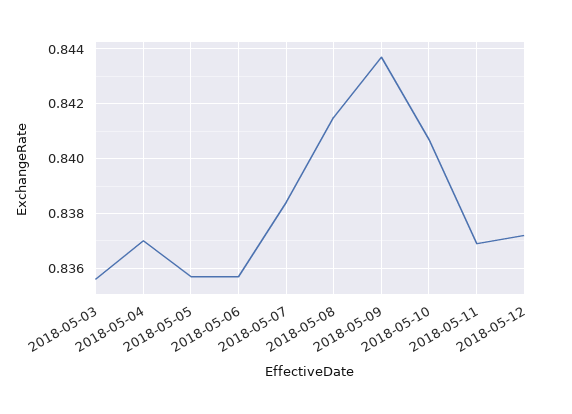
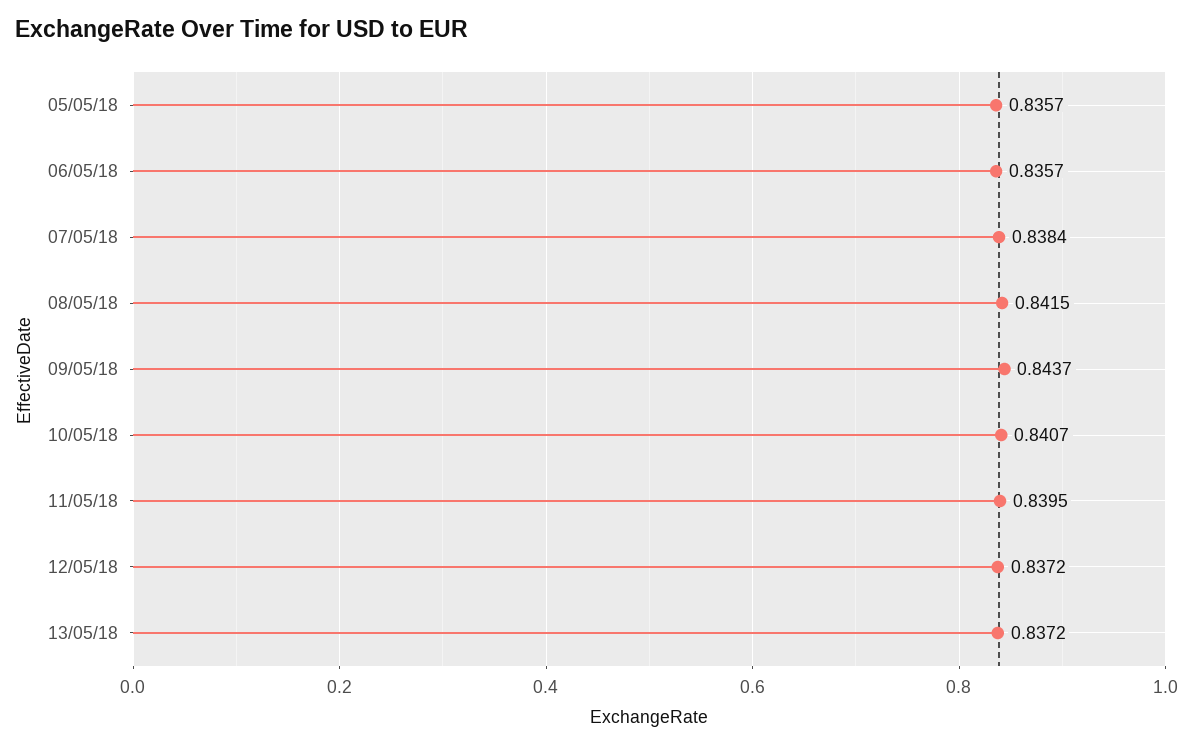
2018-05-03: 0.8355 -> none
2018-05-04: 0.837 -> none
2018-05-11: 0.837 -> 0.8395
13/05/18: none -> 0.8372

